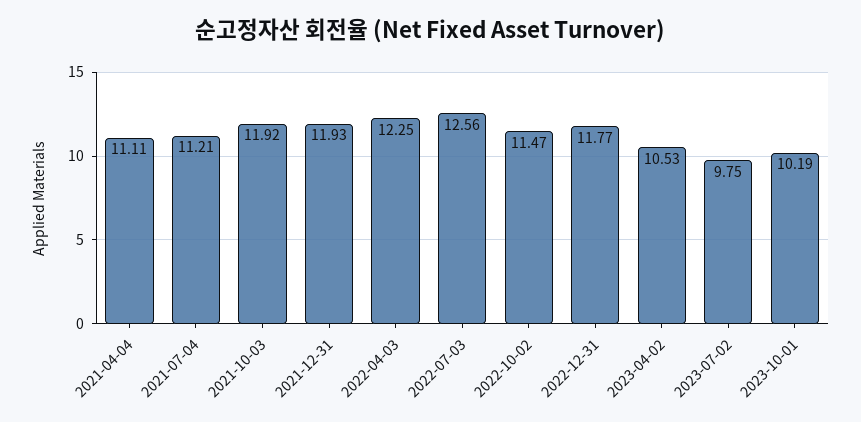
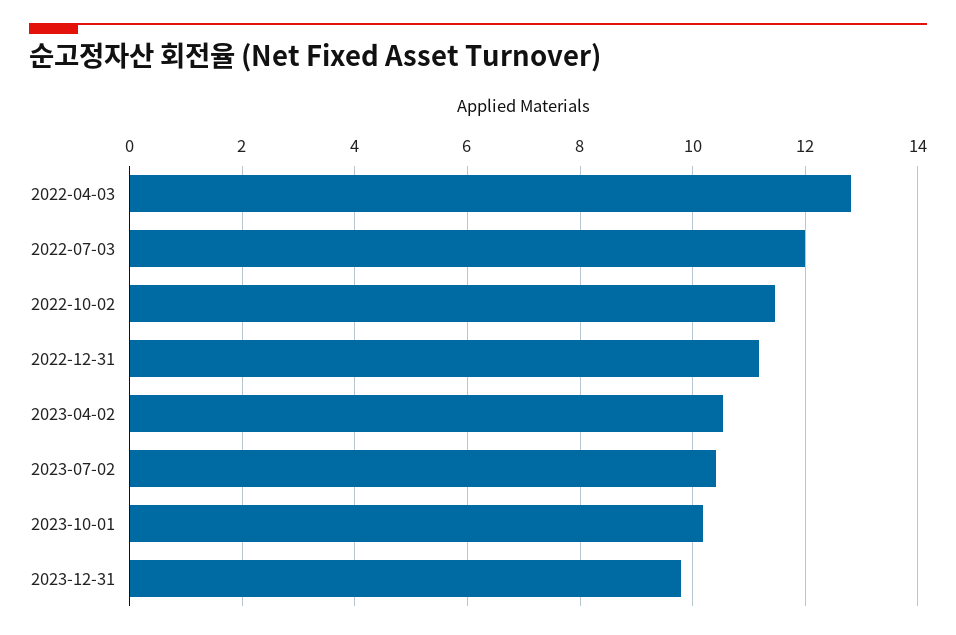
2021-04-04: 11.11 -> none
2021-07-04: 11.21 -> none
2021-10-03: 11.92 -> none
2021-12-31: 11.93 -> none
2022-04-03: 12.25 -> 12.8
2022-07-03: 12.56 -> 12
2022-12-31: 11.77 -> 11.2
2023-07-02: 9.75 -> 10.4
2023-12-31: none -> 9.8

